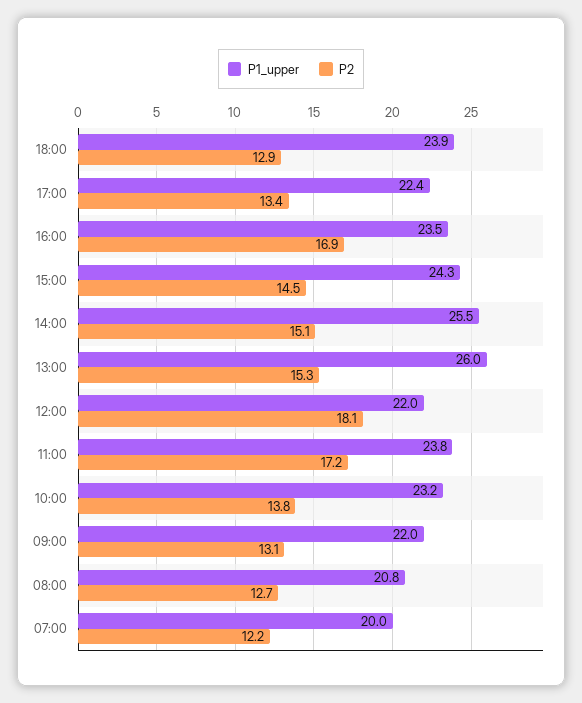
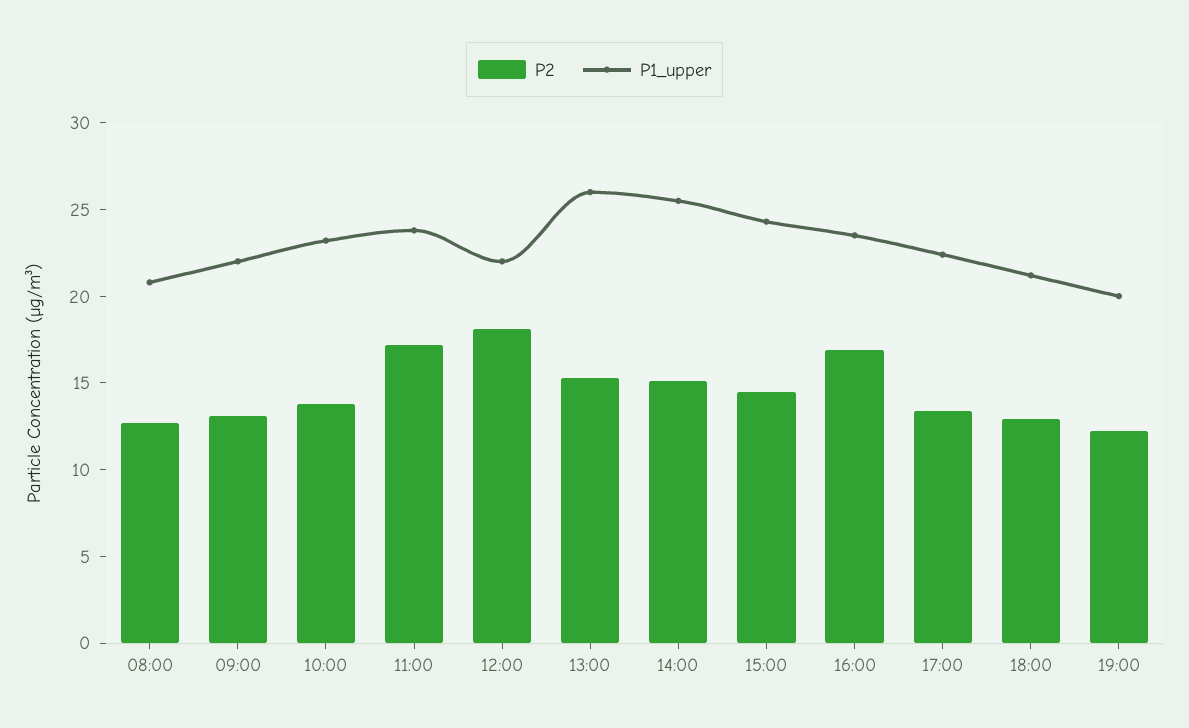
P1_upper, 18:00: 23.9 -> 21
P1_upper, 07:00: 20 -> none
P2, 07:00: 12.2 -> none
P2, 19:00: none -> 12
P1_upper, 19:00: none -> 20

